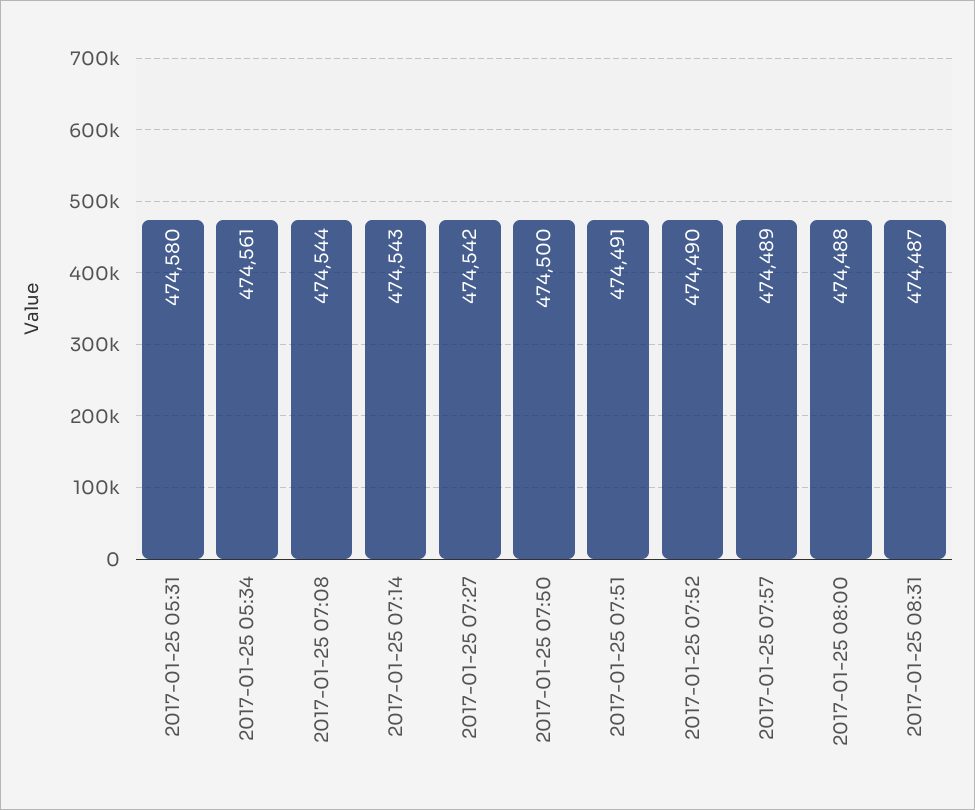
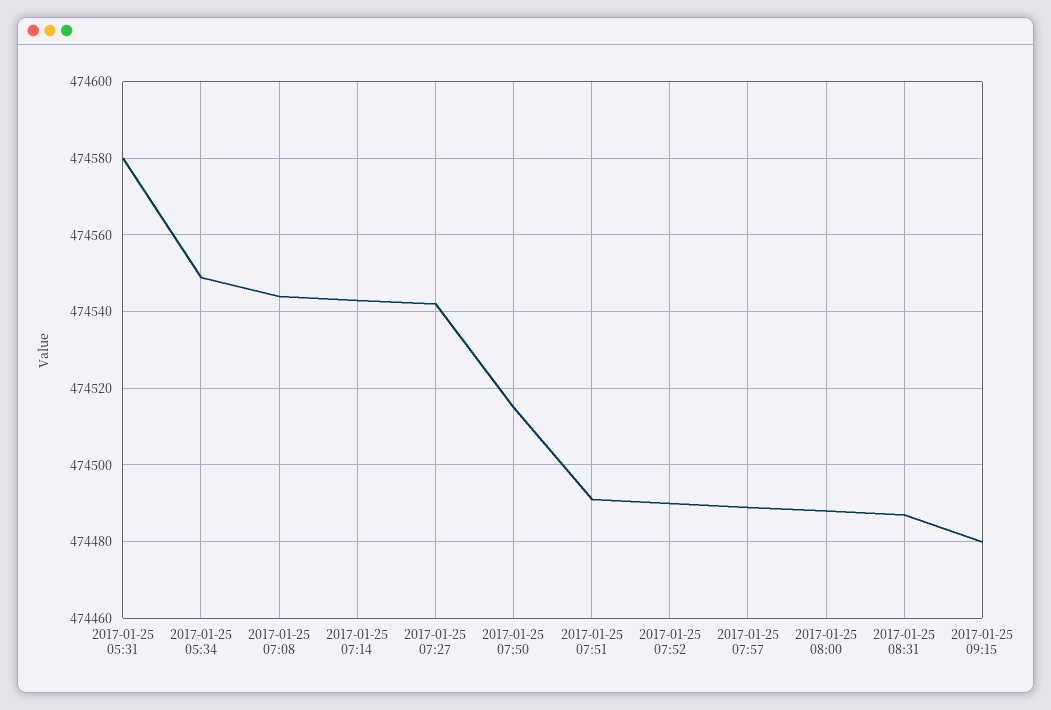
2017-01-25 05:34: 474561 -> 474550
2017-01-25 07:50: 474500 -> 474515
2017-01-25 09:15: none -> 474480

